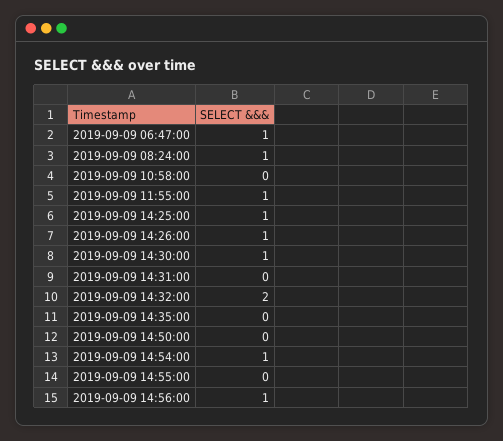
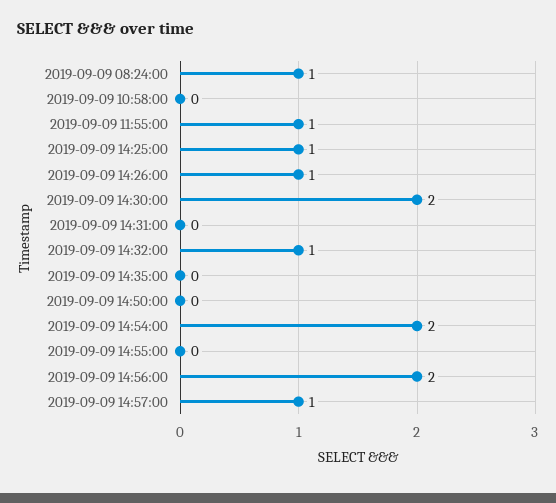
2019-09-09 06:47:00: 1 -> none
2019-09-09 14:30:00: 1 -> 2
2019-09-09 14:32:00: 2 -> 1
2019-09-09 14:54:00: 1 -> 2
2019-09-09 14:56:00: 1 -> 2
2019-09-09 14:57:00: none -> 1

